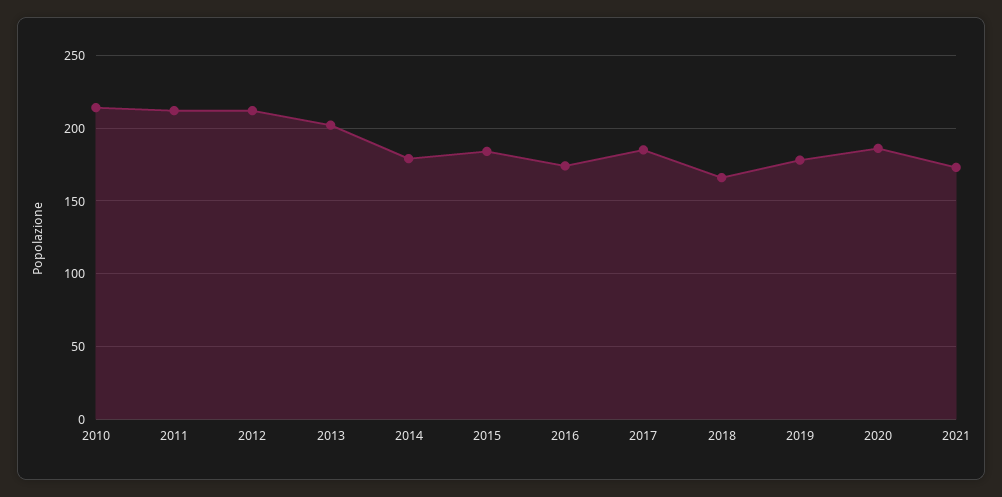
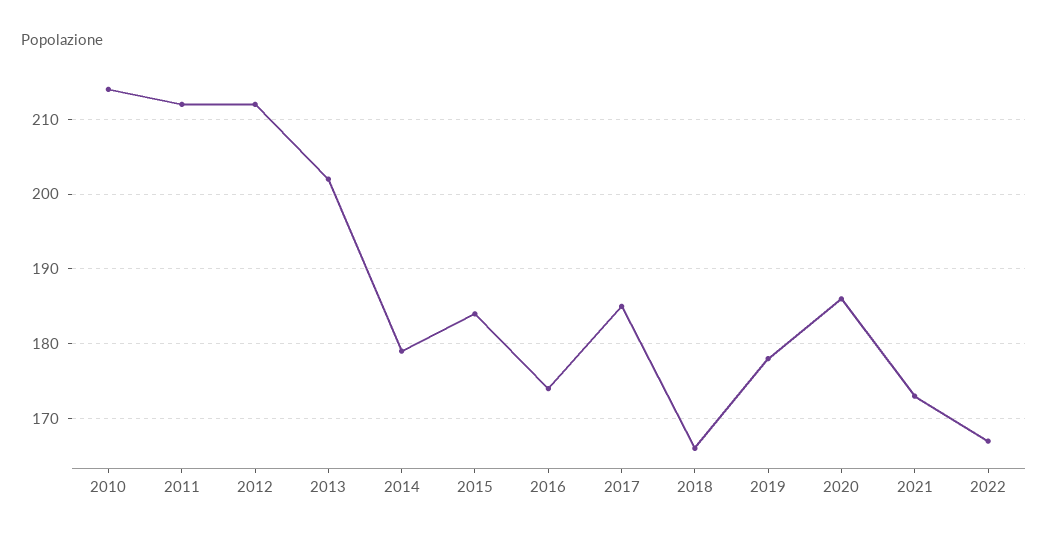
2022: none -> 167

